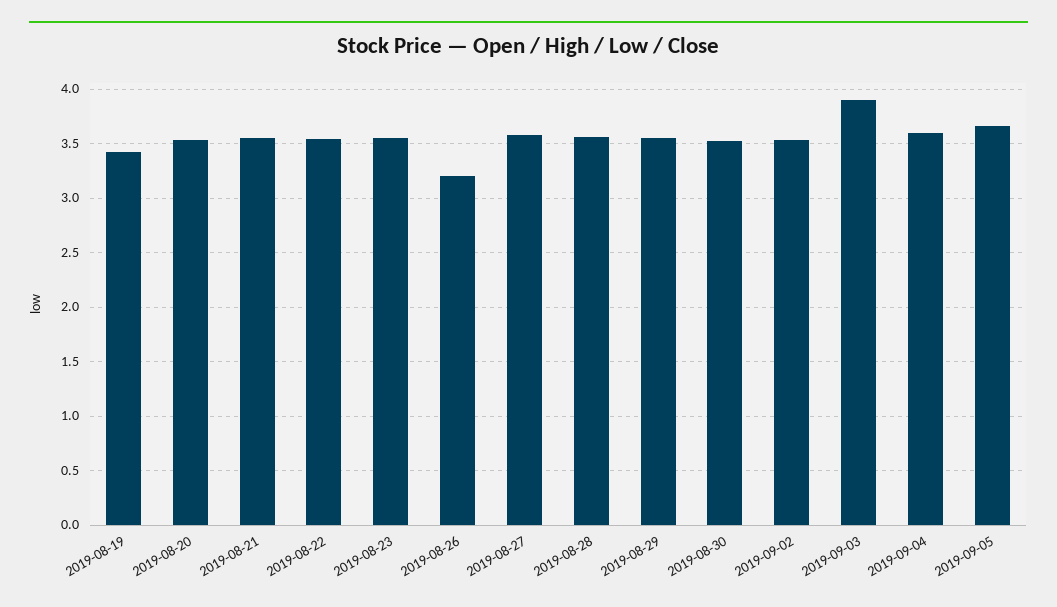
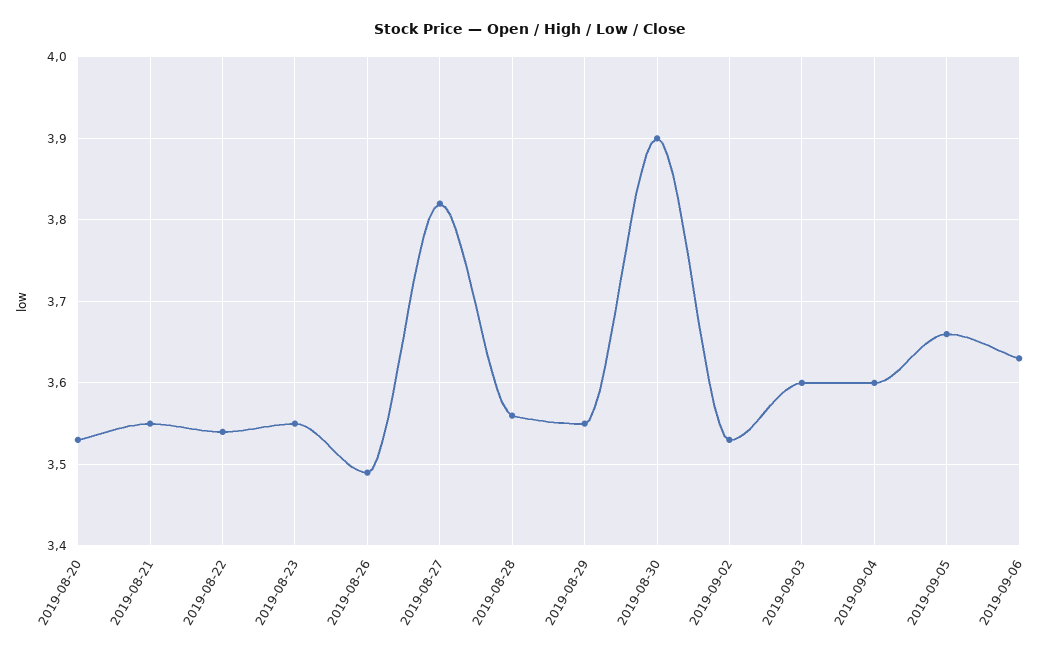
2019-08-19: 3.4 -> none
2019-08-26: 3.2 -> 3.49
2019-08-27: 3.6 -> 3.82
2019-08-30: 3.5 -> 3.9
2019-09-03: 3.9 -> 3.6
2019-09-06: none -> 3.63

